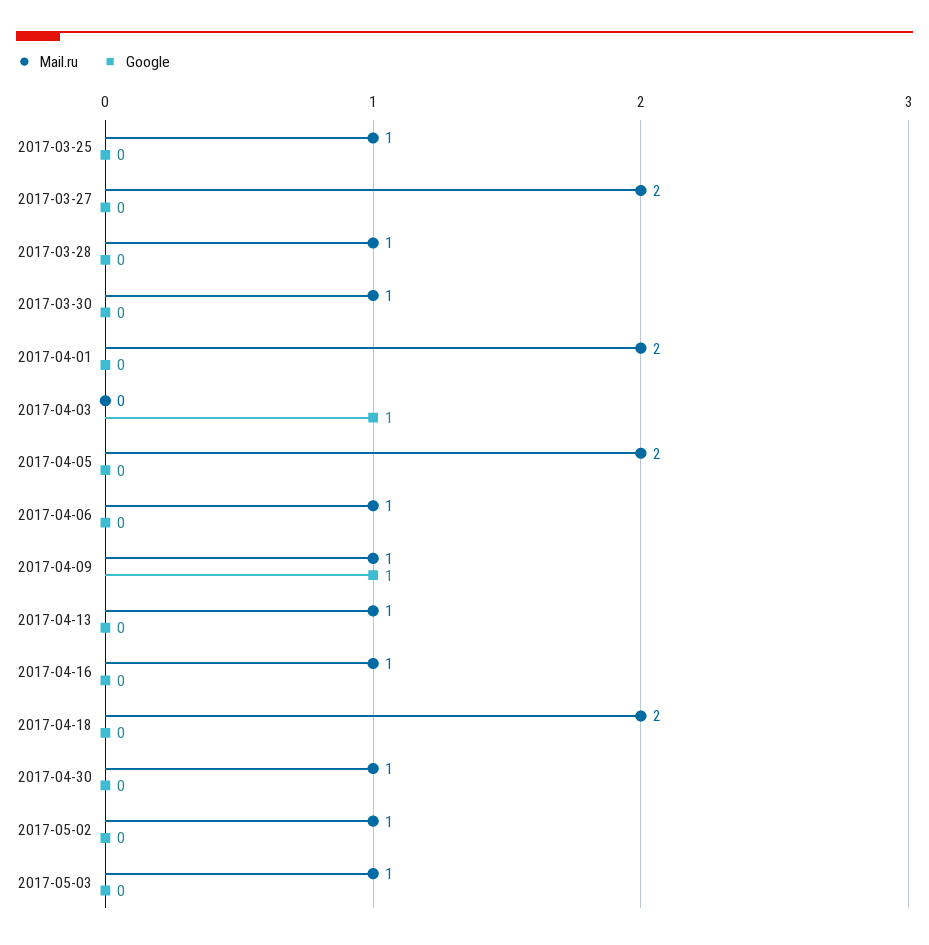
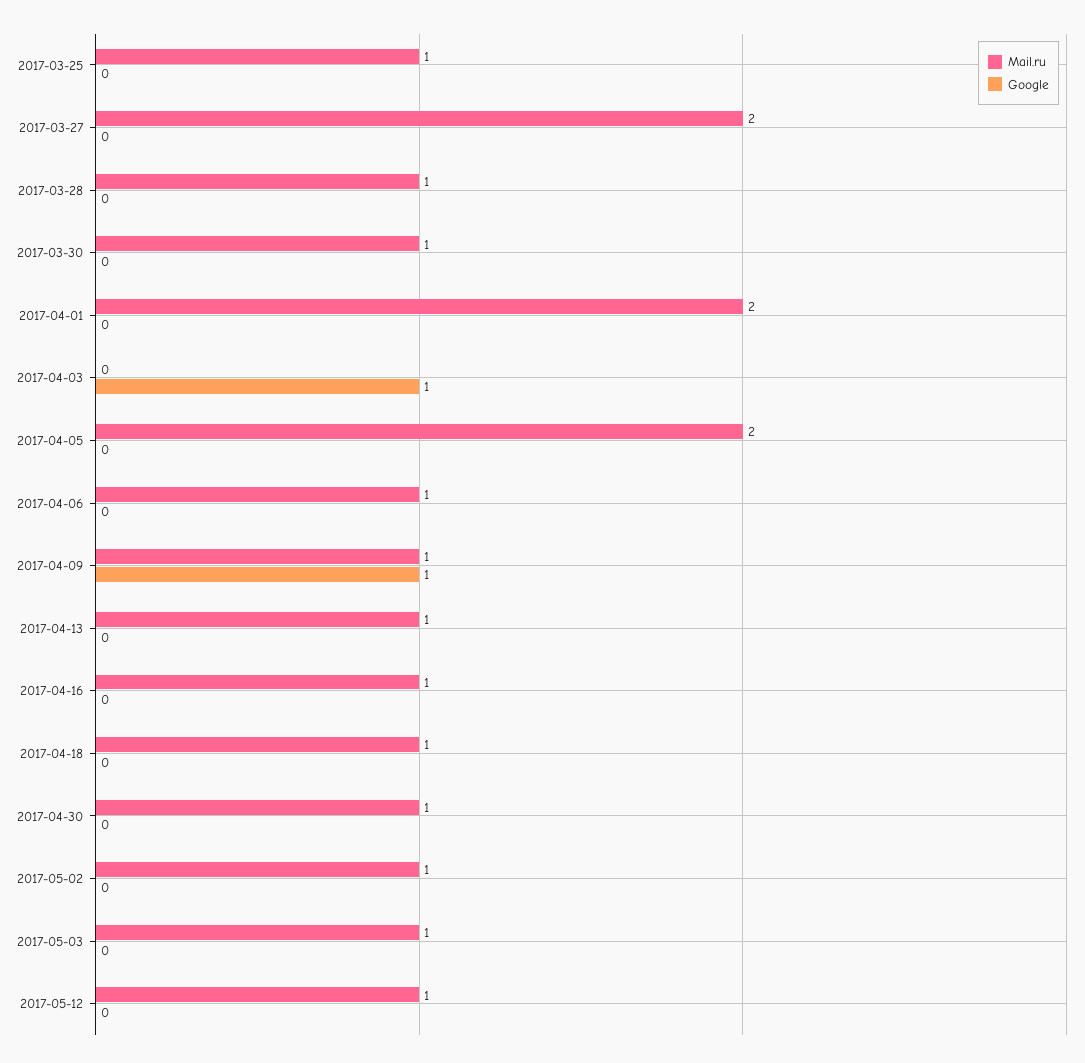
Mail.ru, 2017-04-18: 2 -> 1
Mail.ru, 2017-05-12: none -> 1
Google, 2017-05-12: none -> 0

